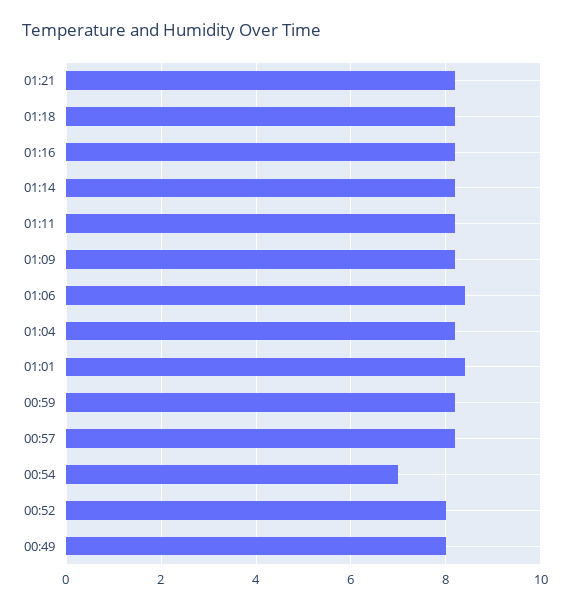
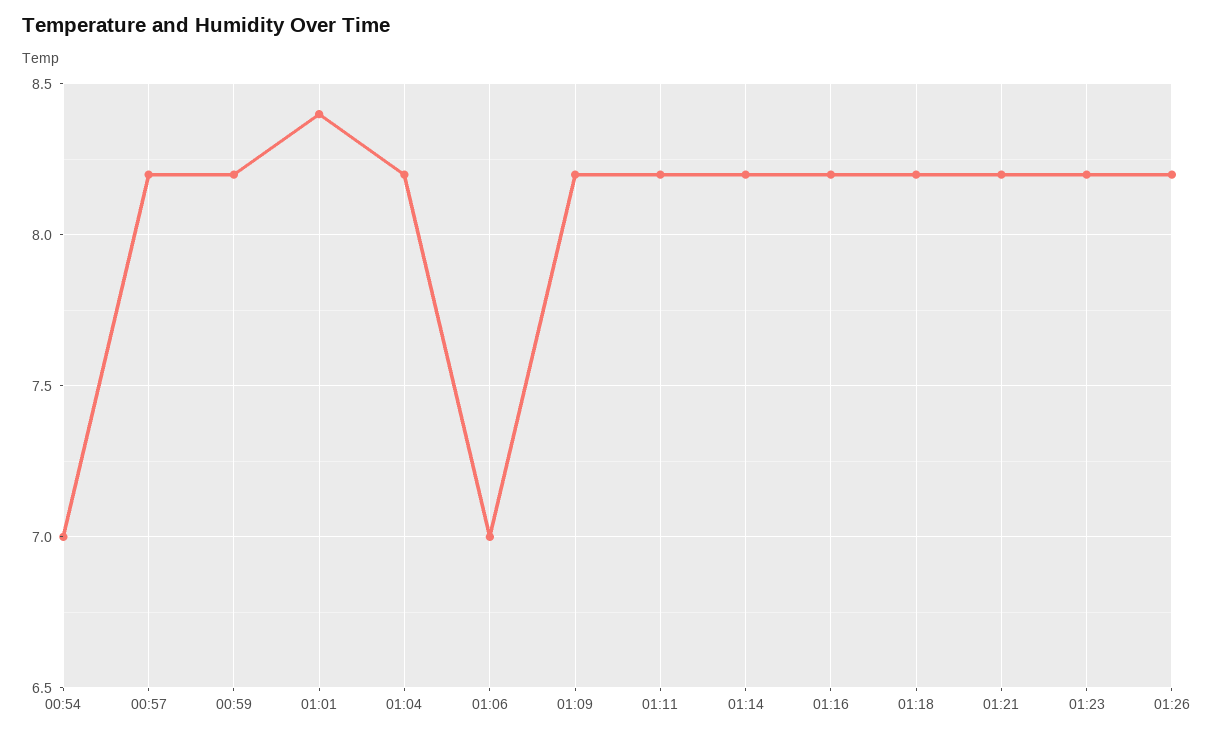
01:06: 8.5 -> 7
00:52: 8 -> none
00:49: 8 -> none
01:23: none -> 8.2
01:26: none -> 8.2

